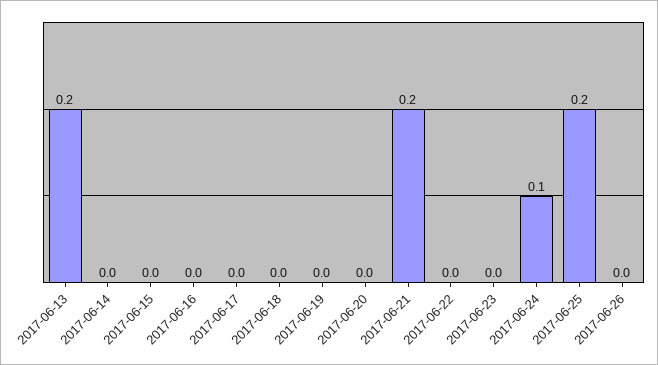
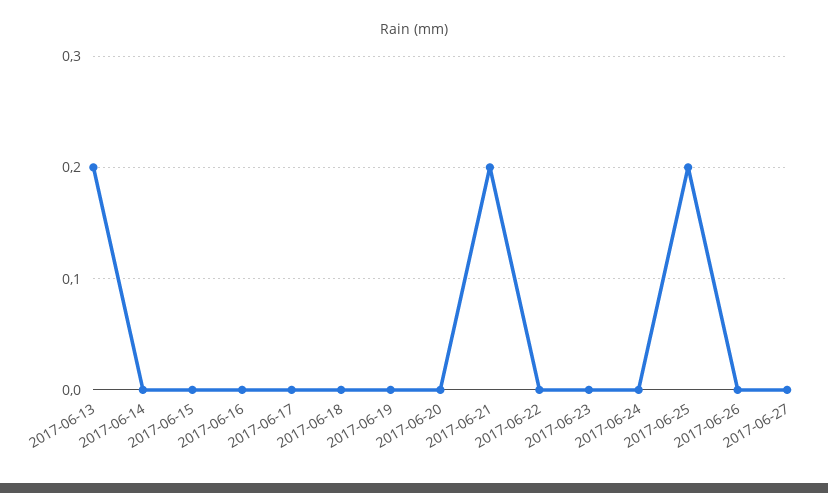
2017-06-24: 0.1 -> 0
2017-06-27: none -> 0

